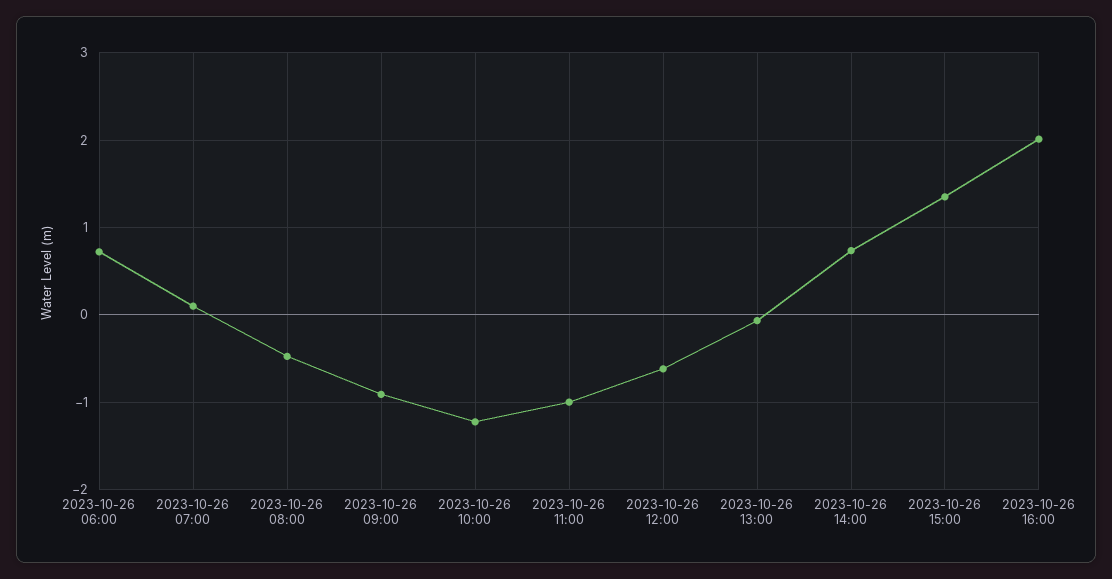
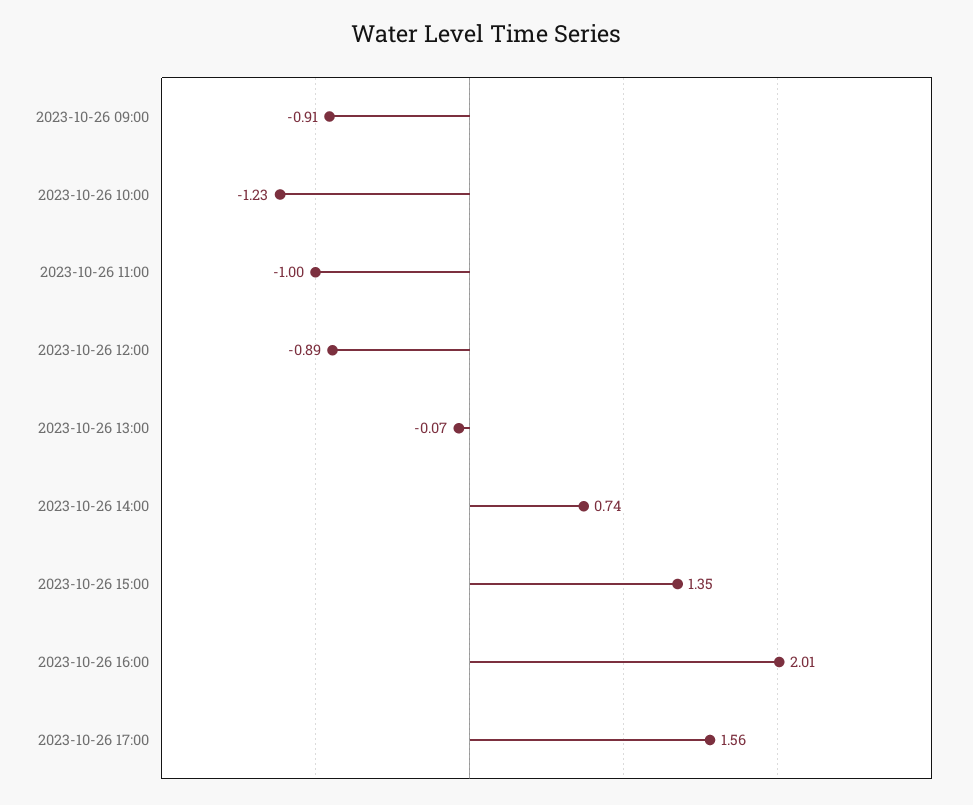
2023-10-26 06:00: 0.7 -> none
2023-10-26 07:00: 0.1 -> none
2023-10-26 08:00: -0.5 -> none
2023-10-26 12:00: -0.6 -> -0.89
2023-10-26 17:00: none -> 1.56

